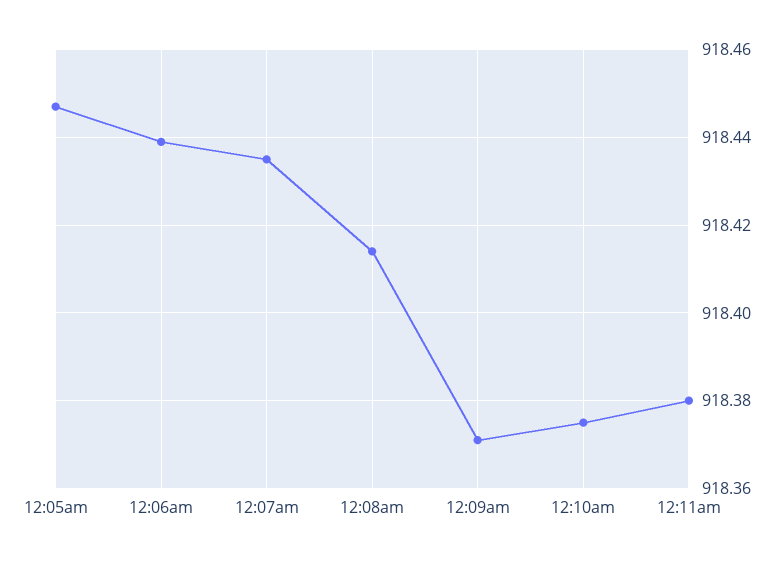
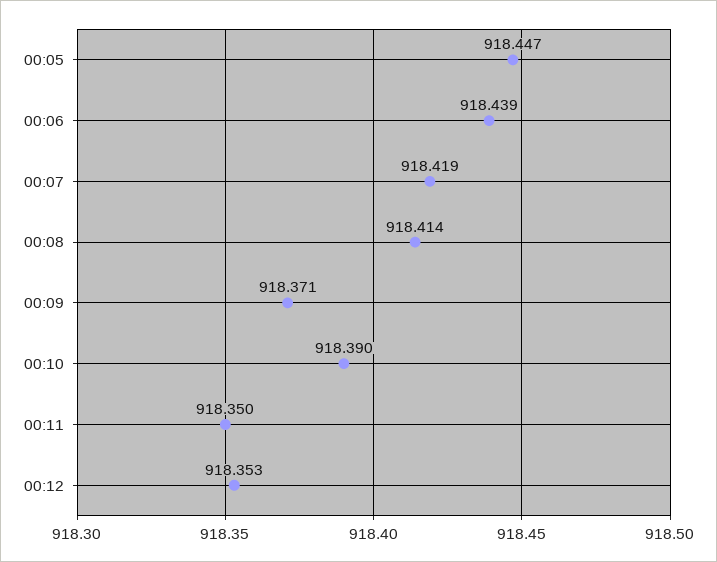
12:07am: 918.435 -> 918.419
12:10am: 918.375 -> 918.39
12:11am: 918.38 -> 918.35
00:12: none -> 918.353

